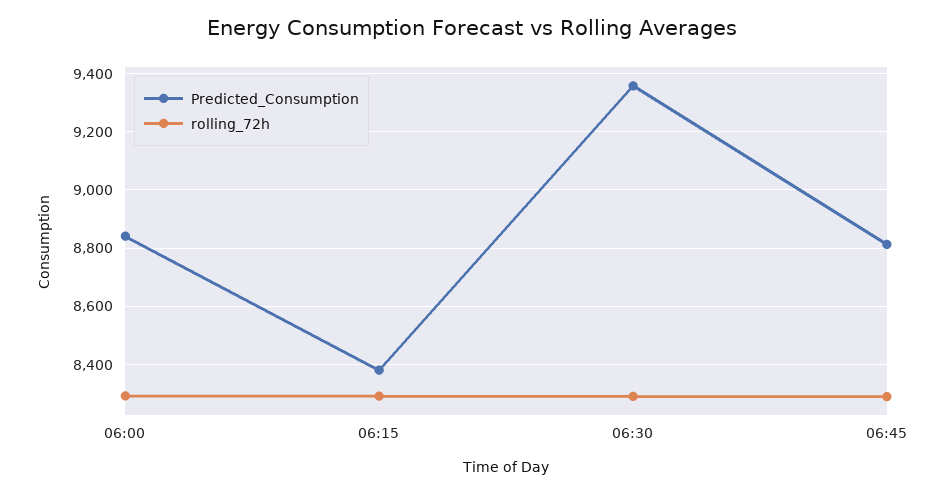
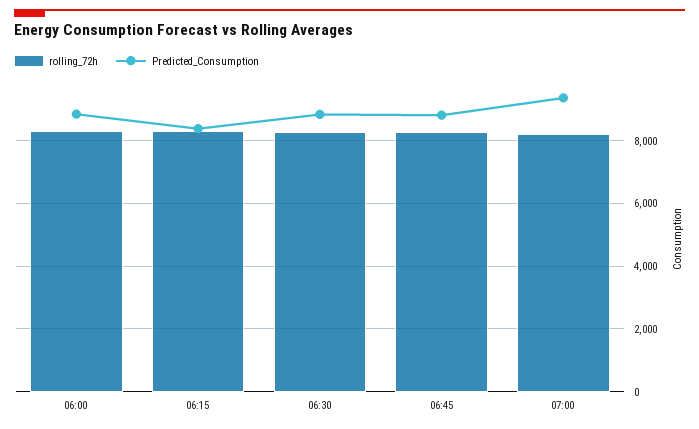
Predicted_Consumption, 06:30: 9350 -> 8800
rolling_72h, 07:00: none -> 8200
Predicted_Consumption, 07:00: none -> 9400

